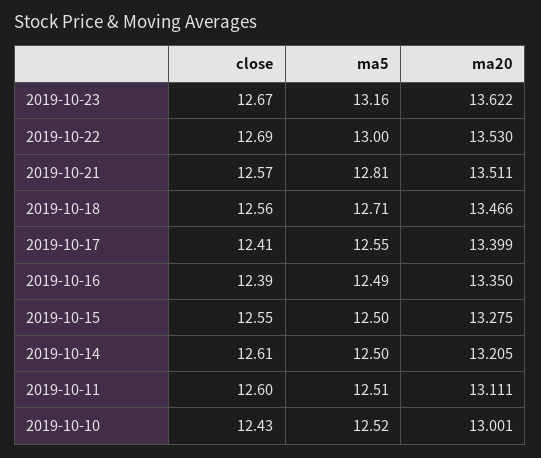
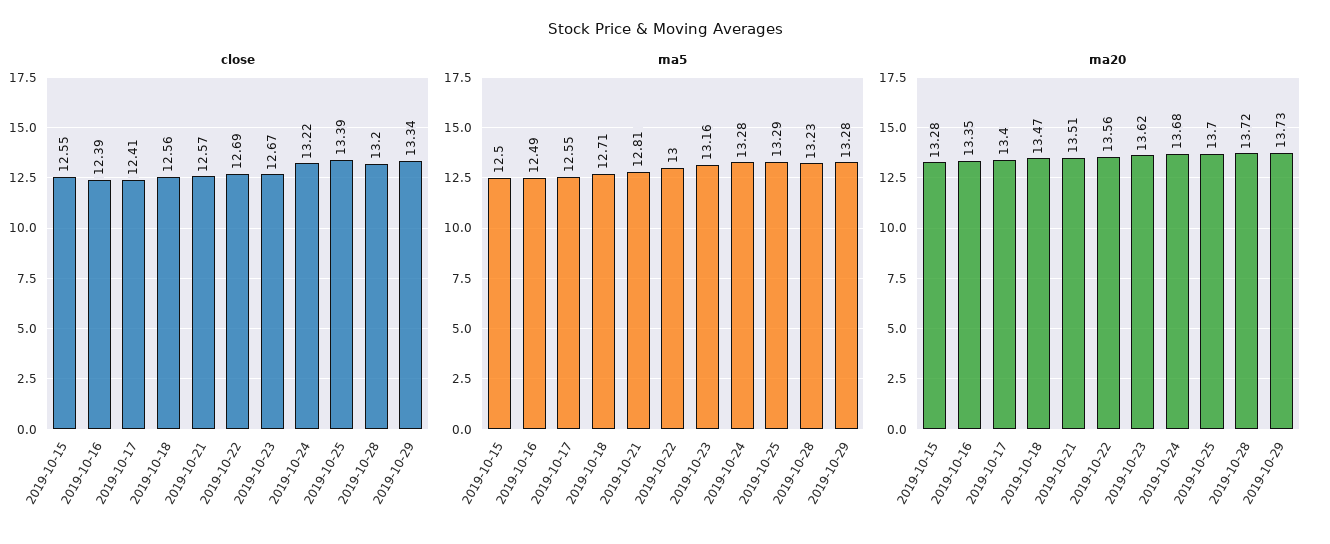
ma20, 2019-10-22: 13.53 -> 13.56
close, 2019-10-14: 12.61 -> none
ma5, 2019-10-14: 12.5 -> none
ma20, 2019-10-14: 13.205 -> none
close, 2019-10-11: 12.6 -> none
ma5, 2019-10-11: 12.51 -> none
ma20, 2019-10-11: 13.111 -> none
close, 2019-10-10: 12.43 -> none
ma5, 2019-10-10: 12.52 -> none
ma20, 2019-10-10: 13.001 -> none
close, 2019-10-24: none -> 13.22
close, 2019-10-25: none -> 13.39
close, 2019-10-28: none -> 13.2
close, 2019-10-29: none -> 13.34
ma5, 2019-10-24: none -> 13.28
ma5, 2019-10-25: none -> 13.29
ma5, 2019-10-28: none -> 13.23
ma5, 2019-10-29: none -> 13.28
ma20, 2019-10-24: none -> 13.68
ma20, 2019-10-25: none -> 13.7
ma20, 2019-10-28: none -> 13.72
ma20, 2019-10-29: none -> 13.73

